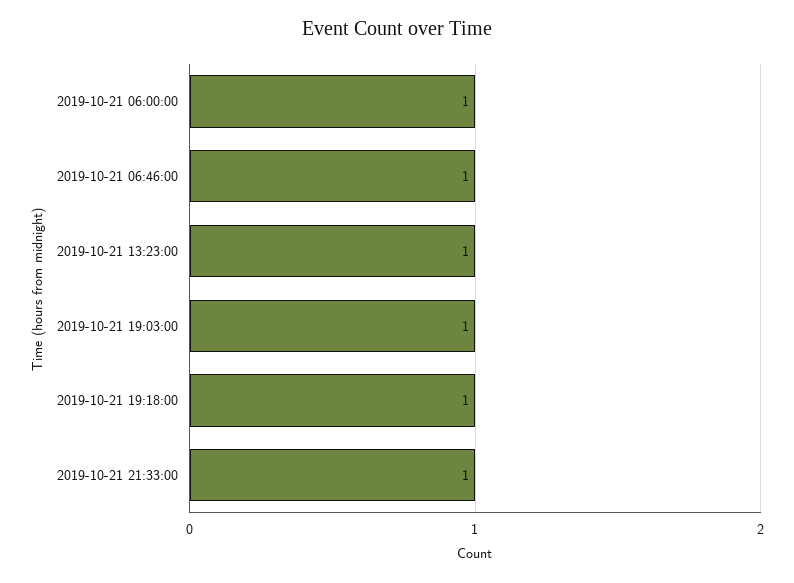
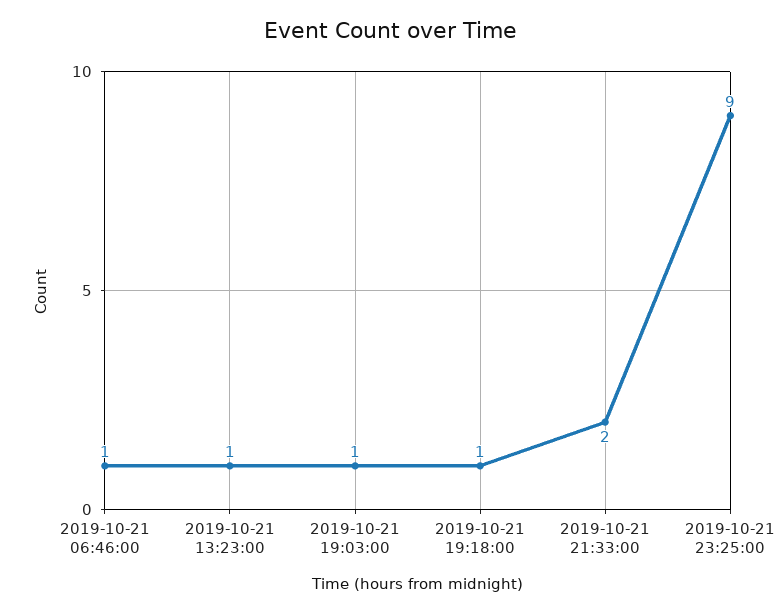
2019-10-21 06:00:00: 1 -> none
2019-10-21 21:33:00: 1 -> 2
2019-10-21 23:25:00: none -> 9

